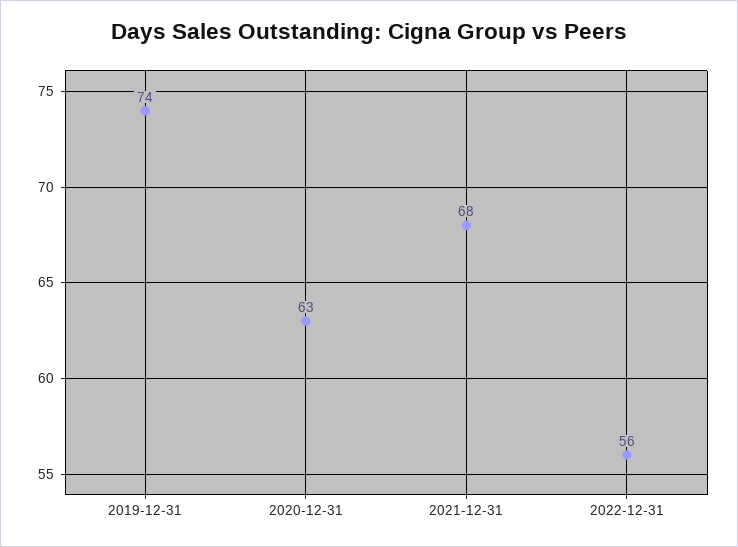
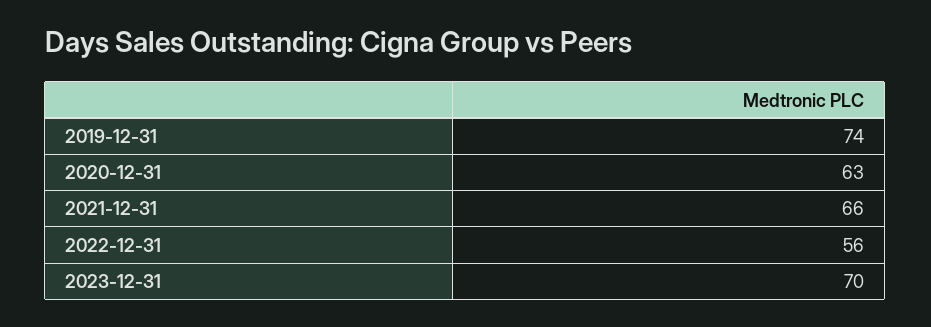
2021-12-31: 68 -> 66
2023-12-31: none -> 70

